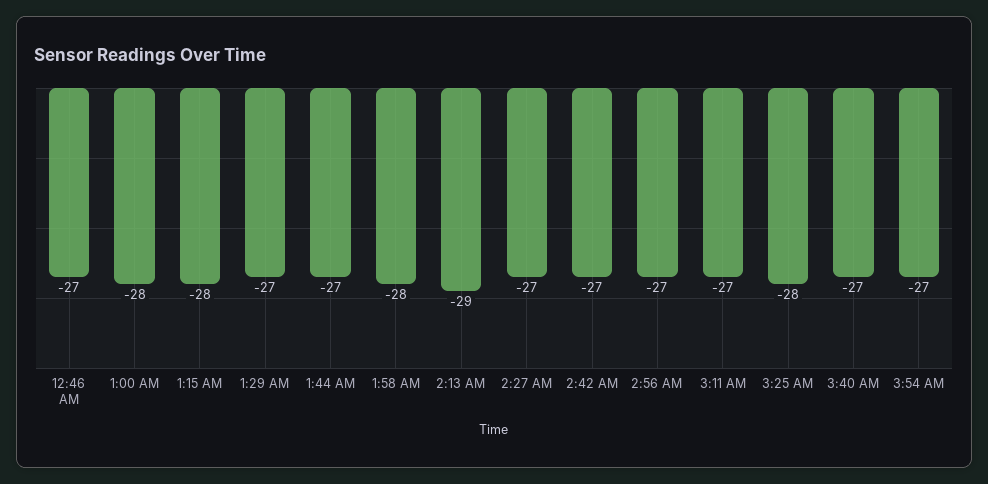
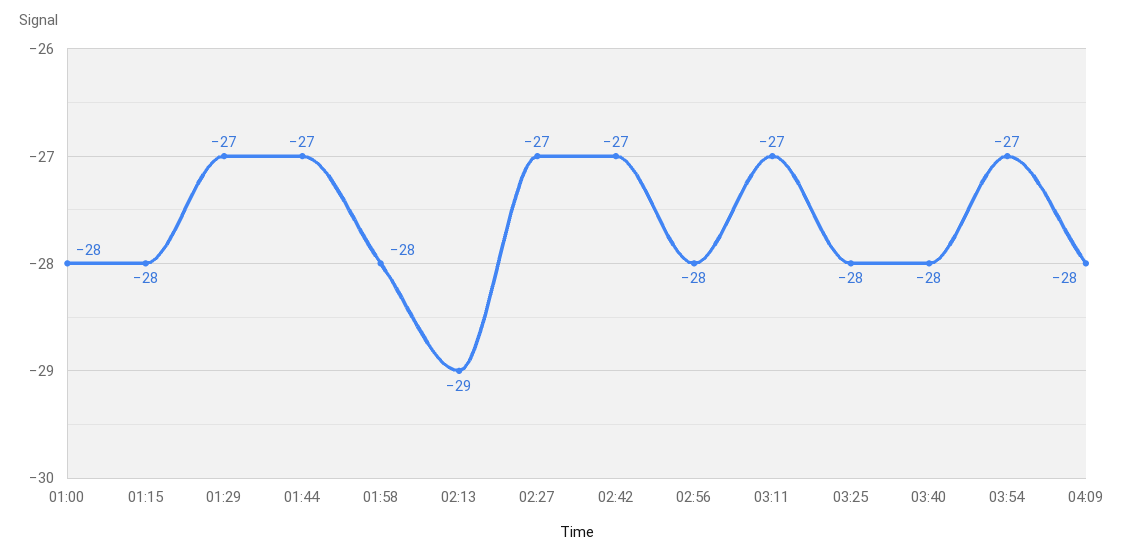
12:46 AM: -27 -> none
2:56 AM: -27 -> -28
3:40 AM: -27 -> -28
04:09: none -> -28

